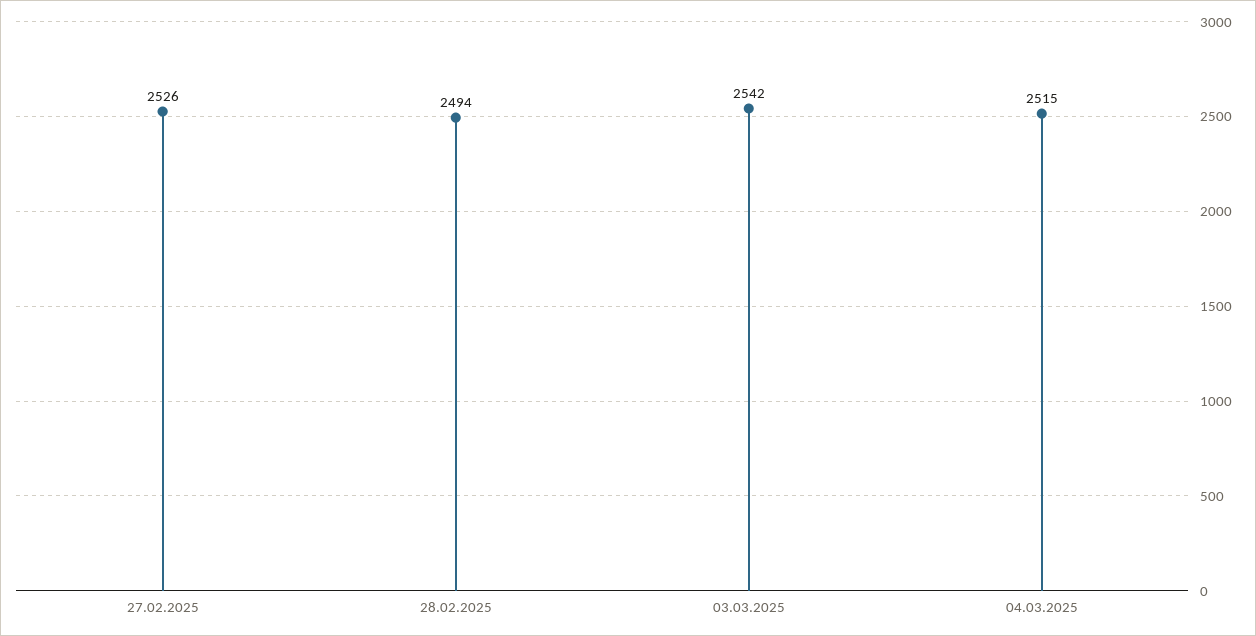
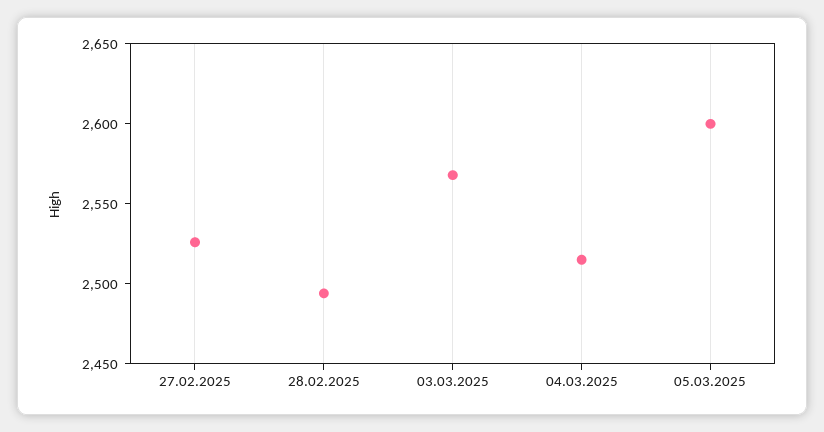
03.03.2025: 2542 -> 2570
05.03.2025: none -> 2600

